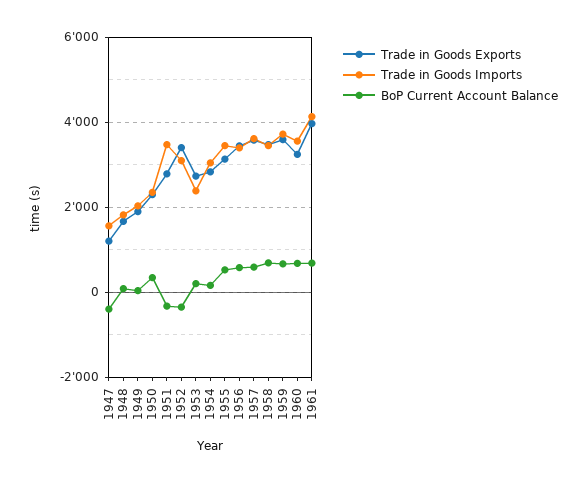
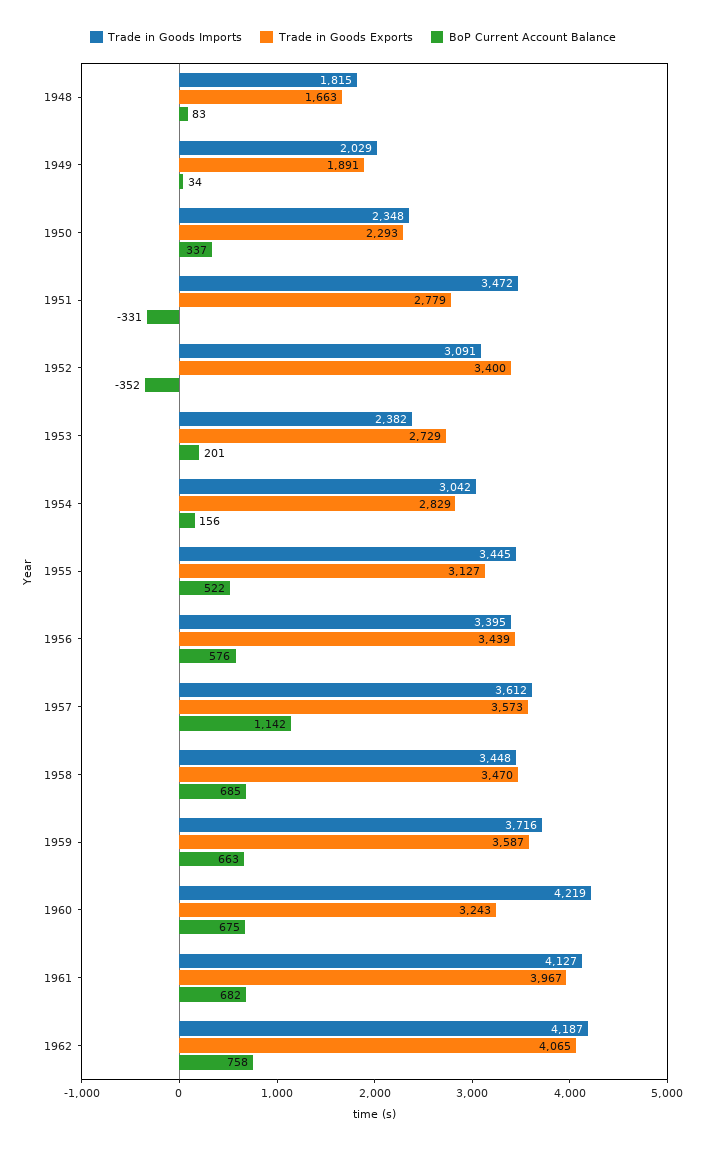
Trade in Goods Exports, 1947: 1200 -> none
Trade in Goods Imports, 1947: 1600 -> none
BoP Current Account Balance, 1947: -400 -> none
BoP Current Account Balance, 1957: 600 -> 1142
Trade in Goods Imports, 1960: 3600 -> 4219
Trade in Goods Imports, 1962: none -> 4187
Trade in Goods Exports, 1962: none -> 4065
BoP Current Account Balance, 1962: none -> 758

